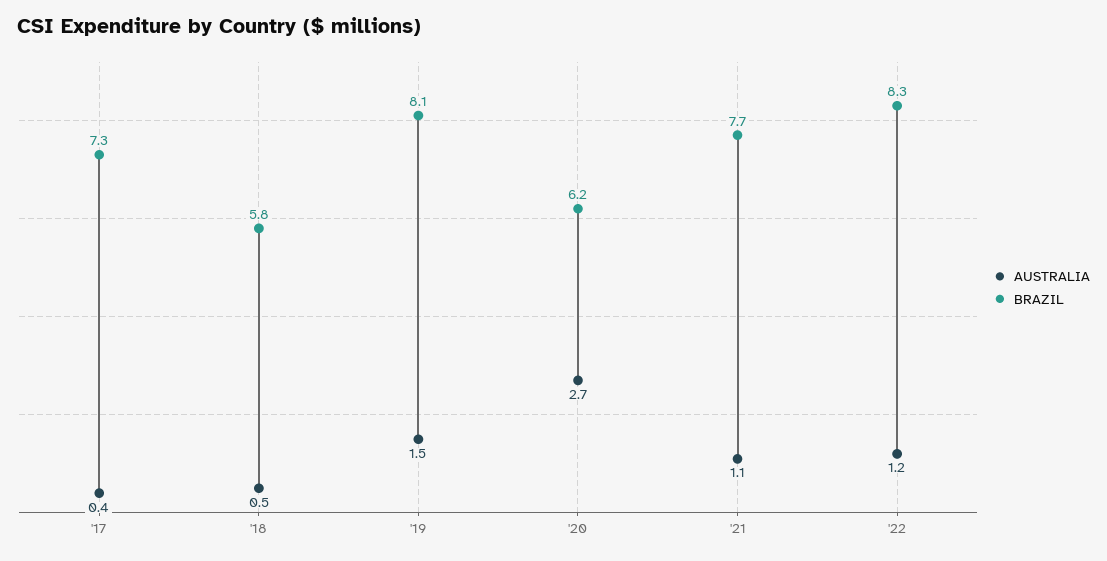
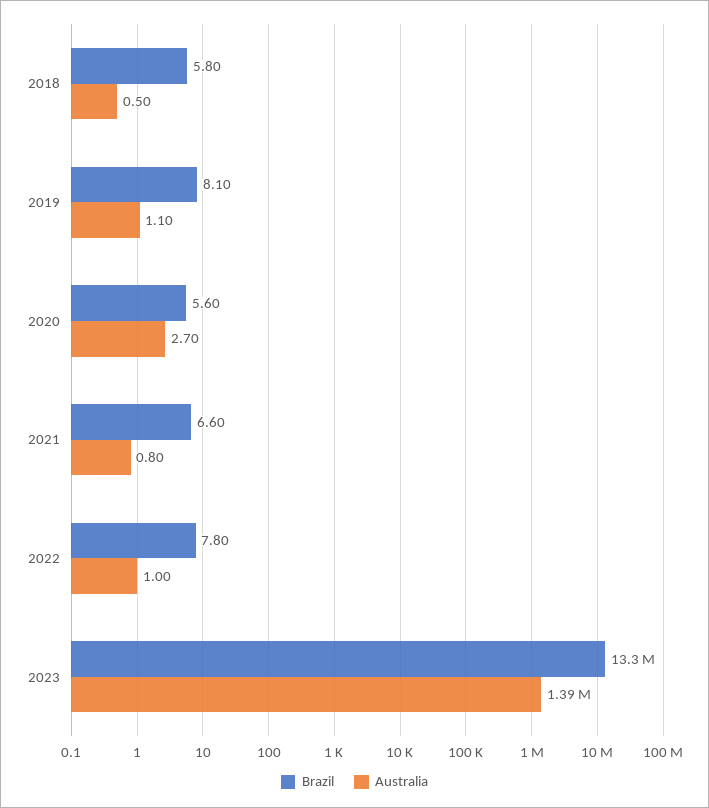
AUSTRALIA, '17: 0.4 -> none
BRAZIL, '17: 7.3 -> none
AUSTRALIA, '19: 1.5 -> 1.1
BRAZIL, '20: 6.2 -> 5.6
AUSTRALIA, '21: 1.1 -> 0.8
BRAZIL, '21: 7.7 -> 6.6
AUSTRALIA, '22: 1.2 -> 1
BRAZIL, '22: 8.3 -> 7.8
BRAZIL, 2023: none -> 13300000
AUSTRALIA, 2023: none -> 1390000

